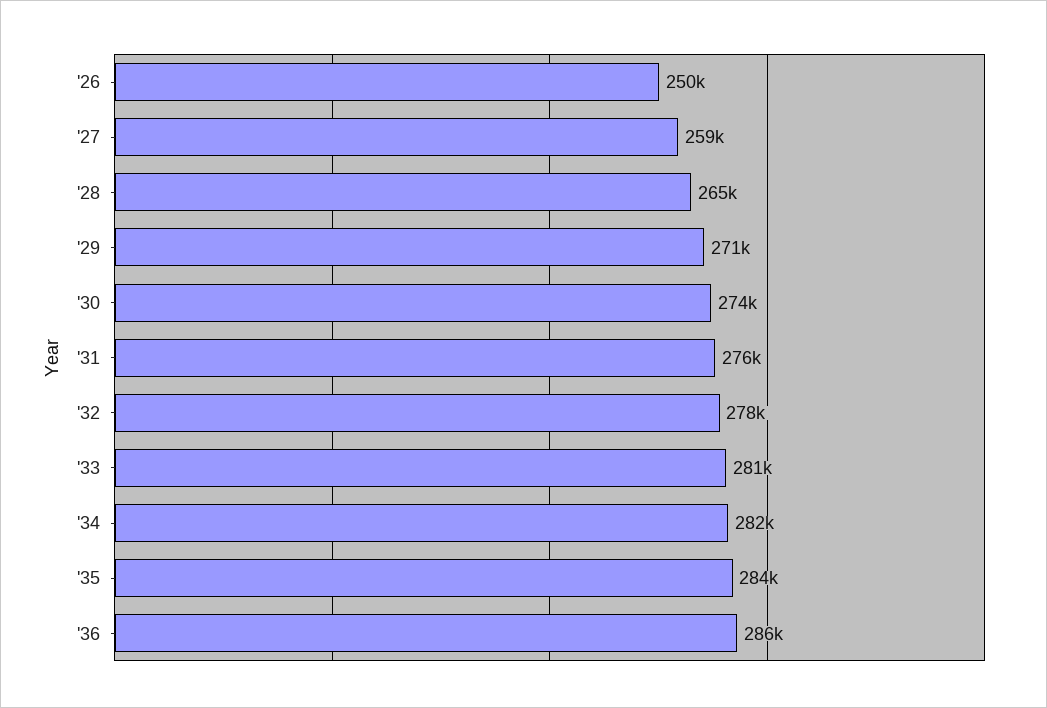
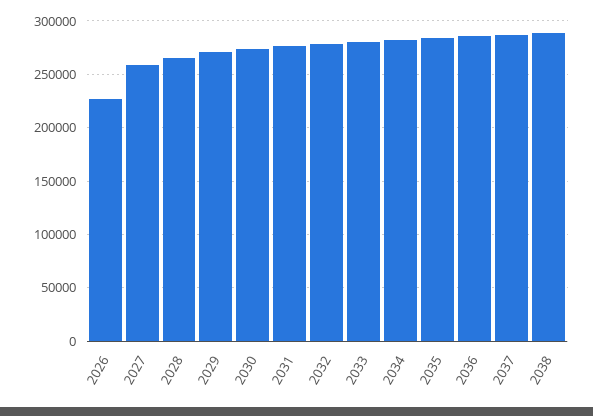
'26: 250000 -> 230000
2037: none -> 290000
2038: none -> 290000

